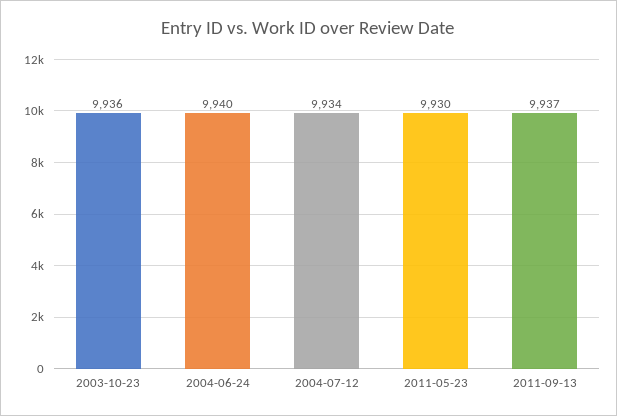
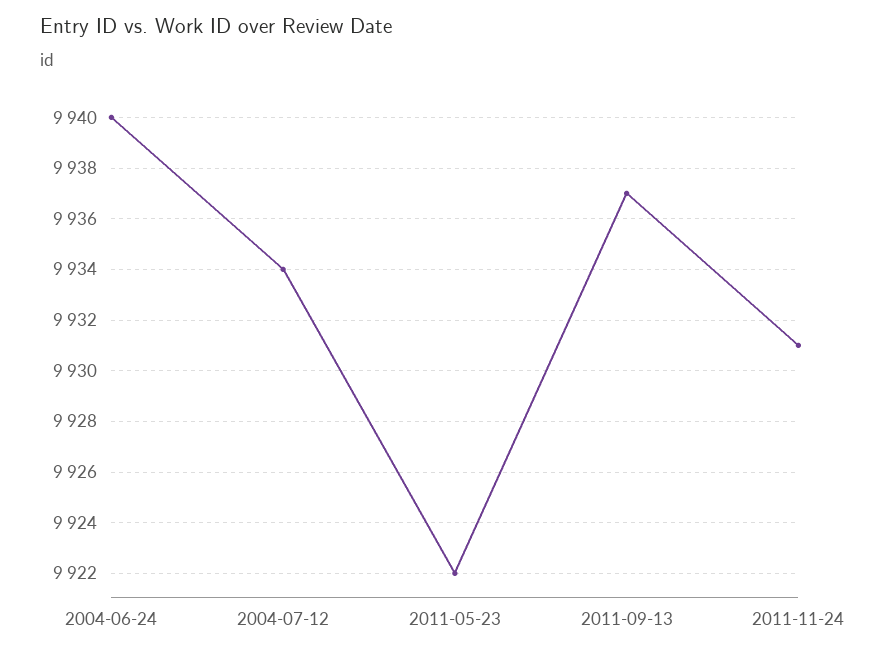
2003-10-23: 9936 -> none
2011-05-23: 9930 -> 9922
2011-11-24: none -> 9931

